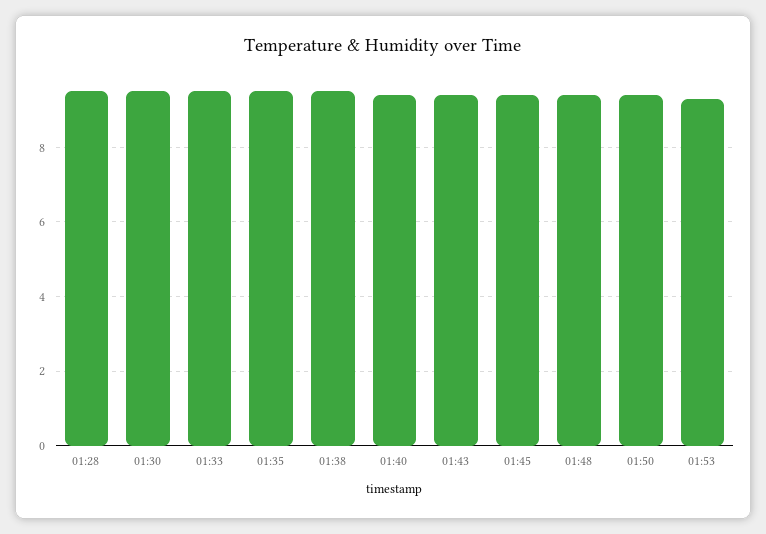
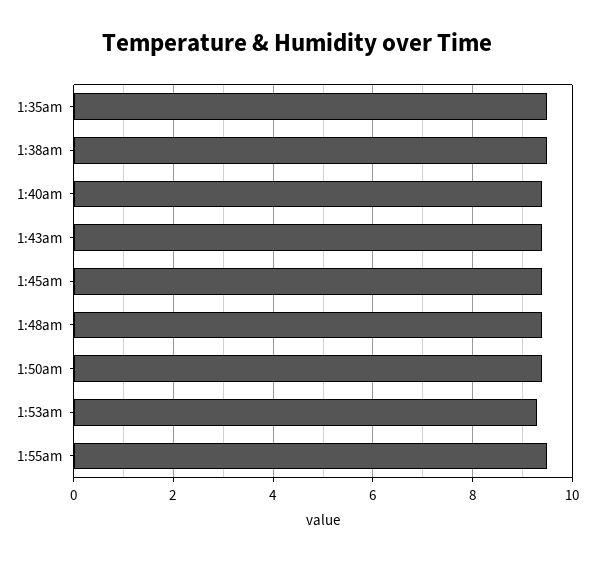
01:28: 9.5 -> none
01:30: 9.5 -> none
01:33: 9.5 -> none
1:55am: none -> 9.5

